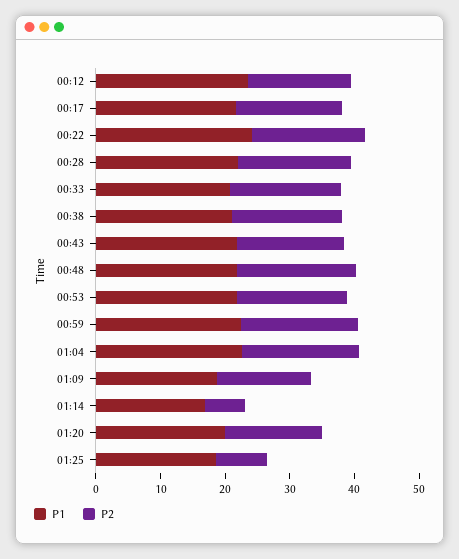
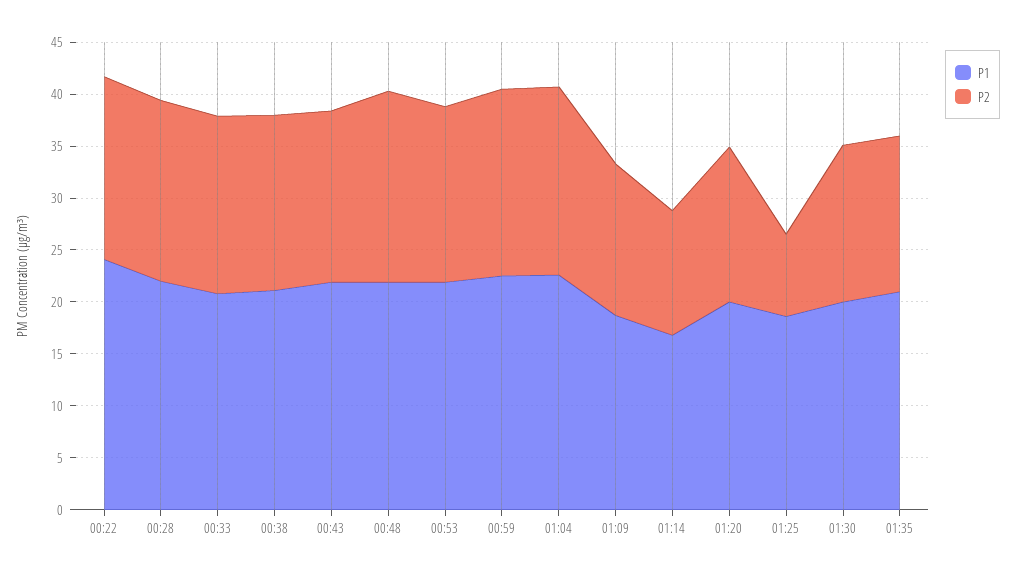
P1, 00:12: 24 -> none
P2, 00:12: 16 -> none
P1, 00:17: 22 -> none
P2, 00:17: 16 -> none
P2, 01:14: 6 -> 12
P1, 01:30: none -> 20
P2, 01:30: none -> 15
P1, 01:35: none -> 21
P2, 01:35: none -> 15

